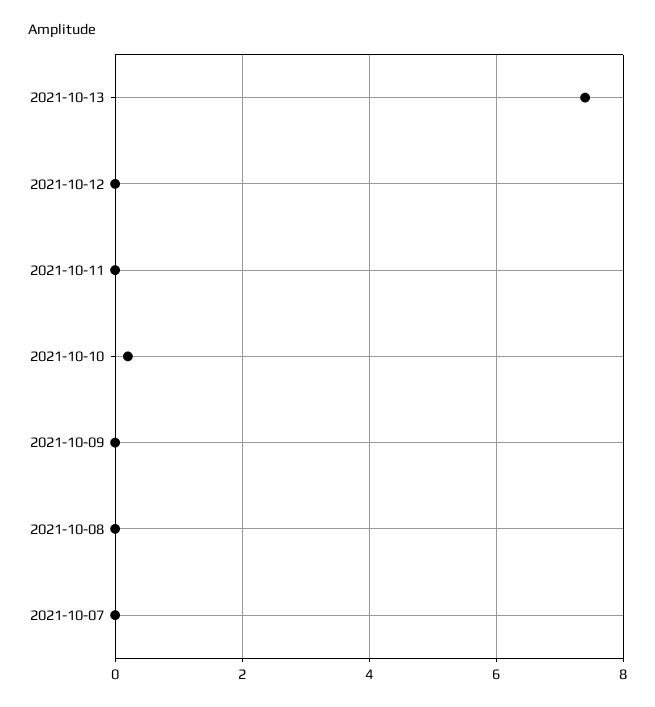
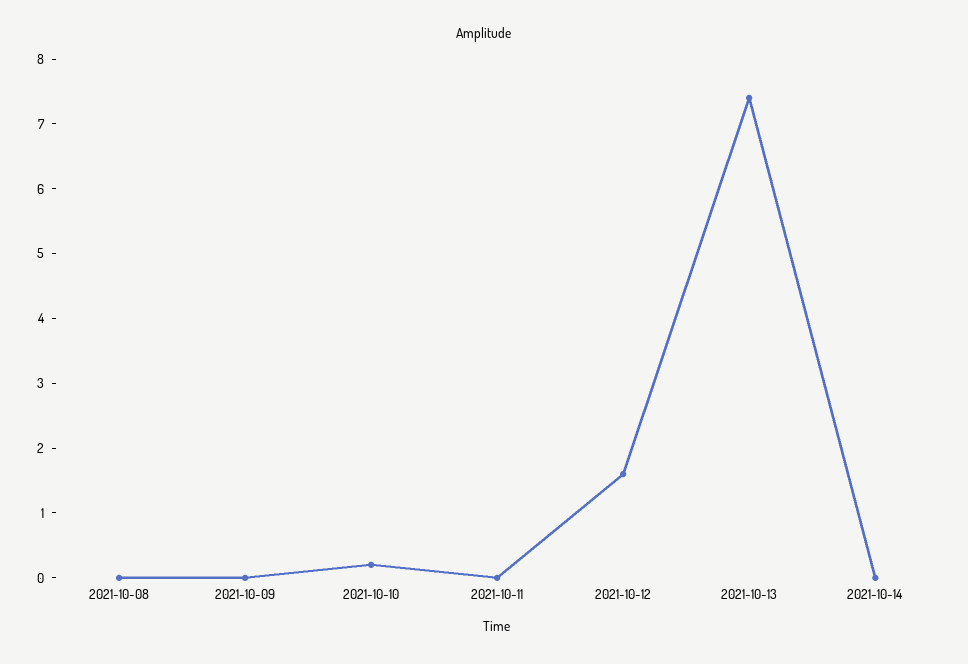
2021-10-12: 0 -> 1.5
2021-10-07: 0 -> none
2021-10-14: none -> 0

